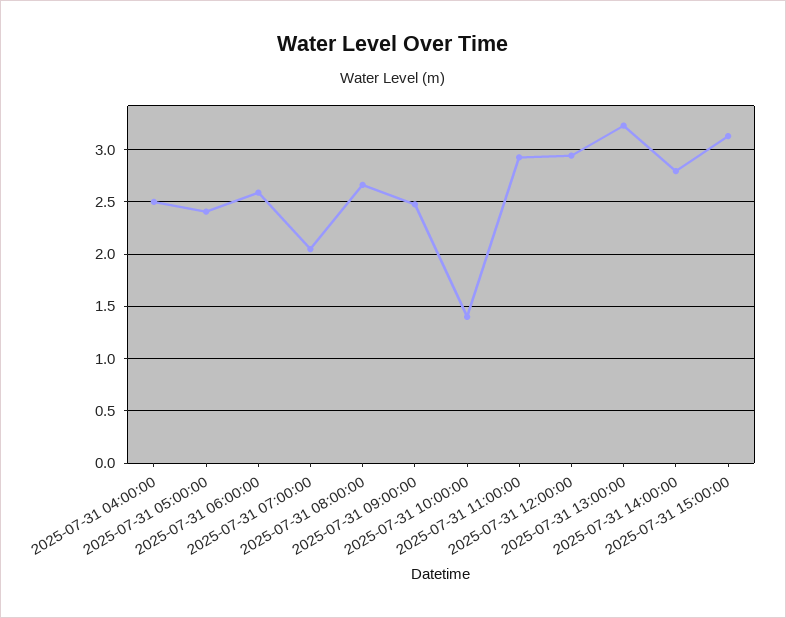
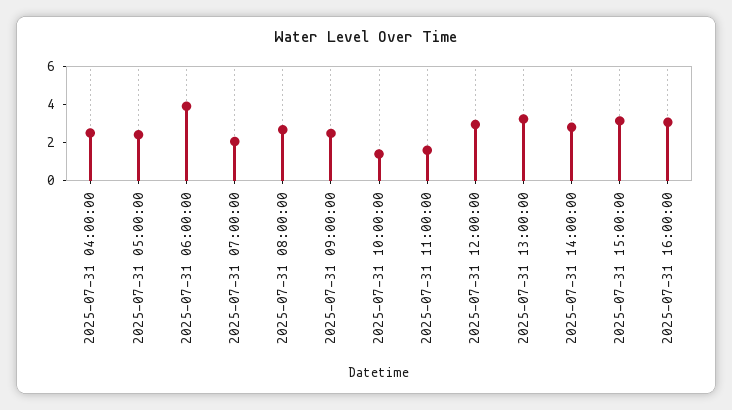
2025-07-31 06:00:00: 2.6 -> 4
2025-07-31 11:00:00: 2.9 -> 1.5
2025-07-31 16:00:00: none -> 3

